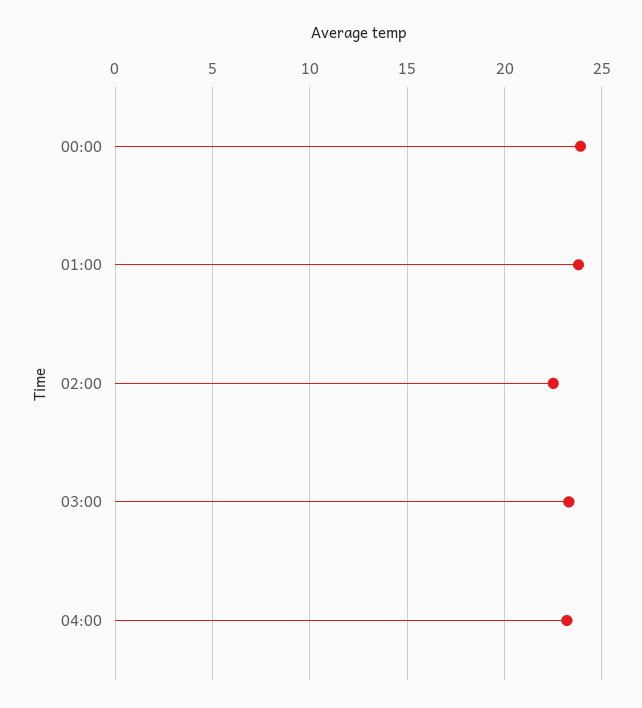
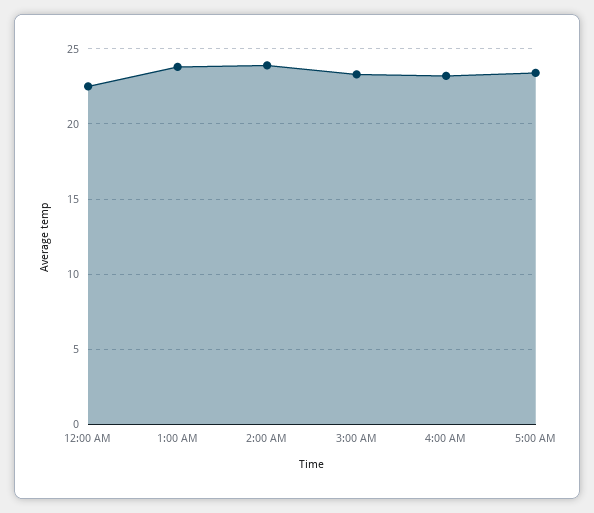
00:00: 24 -> 22.5
02:00: 22.5 -> 24
5:00 AM: none -> 23.5

